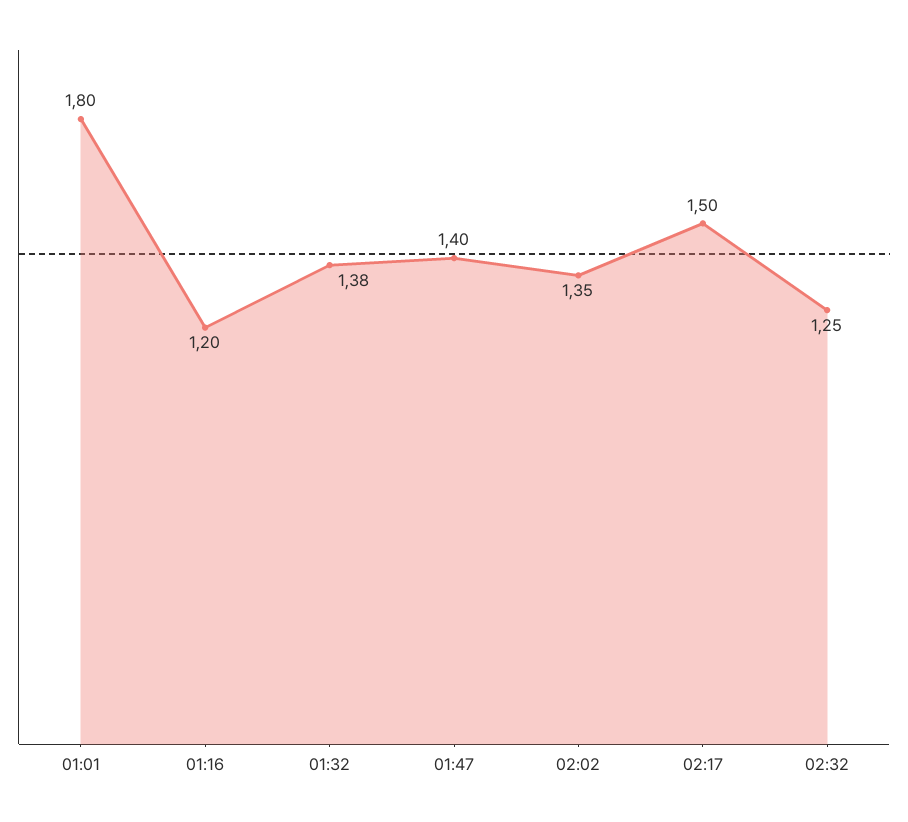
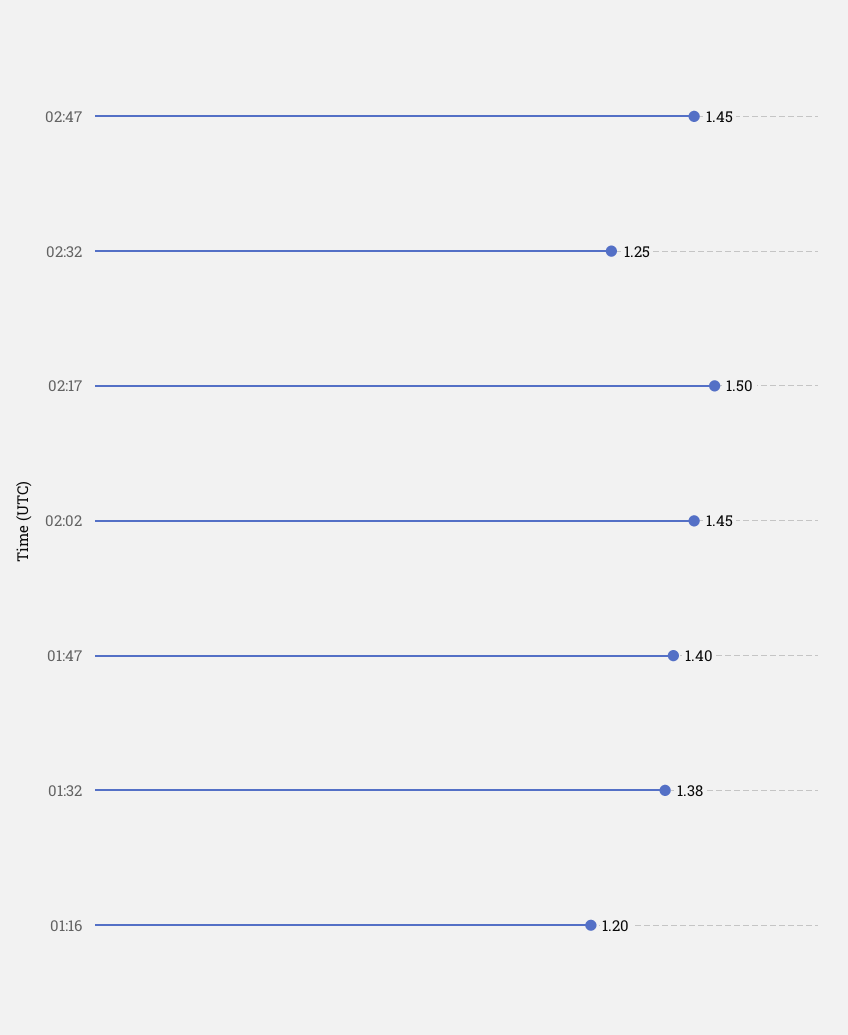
01:01: 1.8 -> none
02:02: 1.35 -> 1.45
02:47: none -> 1.45

